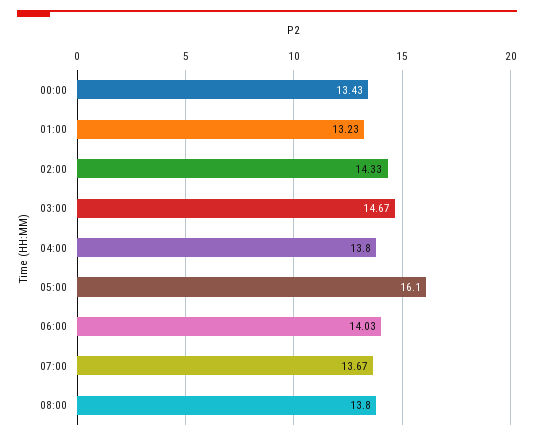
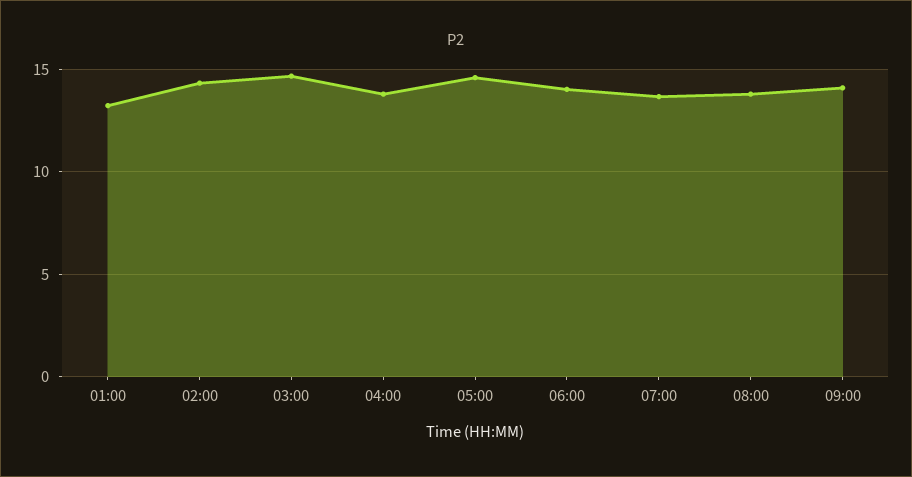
00:00: 13.43 -> none
05:00: 16.1 -> 14.5
09:00: none -> 14

